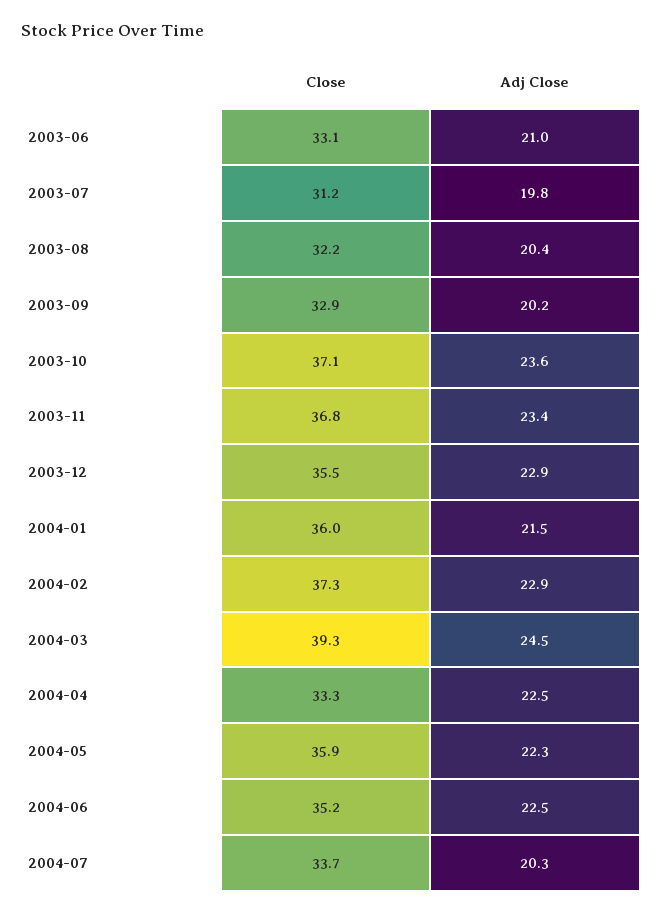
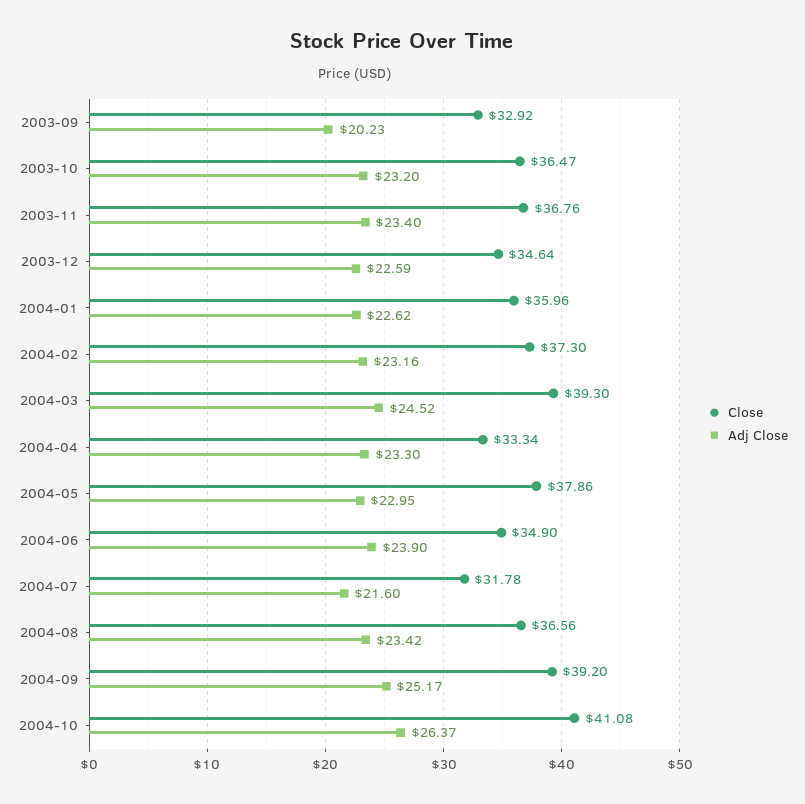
Close, 2003-06: 33.1 -> none
Adj Close, 2003-06: 21 -> none
Close, 2003-07: 31.2 -> none
Adj Close, 2003-07: 19.8 -> none
Close, 2003-08: 32.2 -> none
Adj Close, 2003-08: 20.4 -> none
Close, 2003-10: 37.1 -> 36.47
Adj Close, 2003-10: 23.6 -> 23.2
Close, 2003-12: 35.5 -> 34.64
Adj Close, 2003-12: 22.9 -> 22.59
Adj Close, 2004-01: 21.5 -> 22.62
Adj Close, 2004-02: 22.9 -> 23.16
Adj Close, 2004-04: 22.5 -> 23.3
Close, 2004-05: 35.9 -> 37.86
Adj Close, 2004-05: 22.3 -> 22.95
Close, 2004-06: 35.2 -> 34.9
Adj Close, 2004-06: 22.5 -> 23.9
Close, 2004-07: 33.7 -> 31.78
Adj Close, 2004-07: 20.3 -> 21.6
Close, 2004-08: none -> 36.56
Adj Close, 2004-08: none -> 23.42
Close, 2004-09: none -> 39.2
Adj Close, 2004-09: none -> 25.17
Close, 2004-10: none -> 41.08
Adj Close, 2004-10: none -> 26.37

